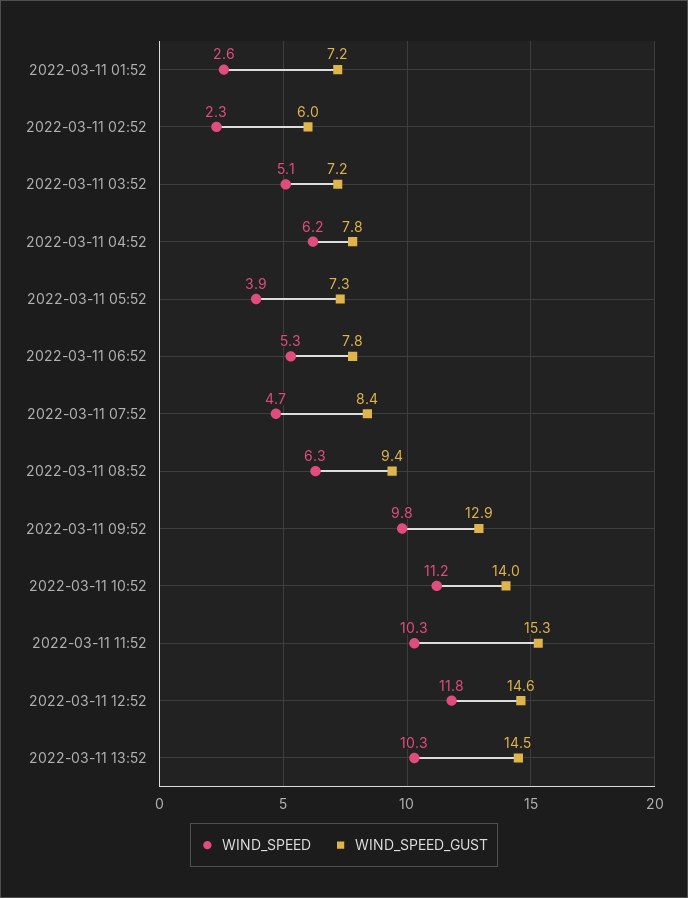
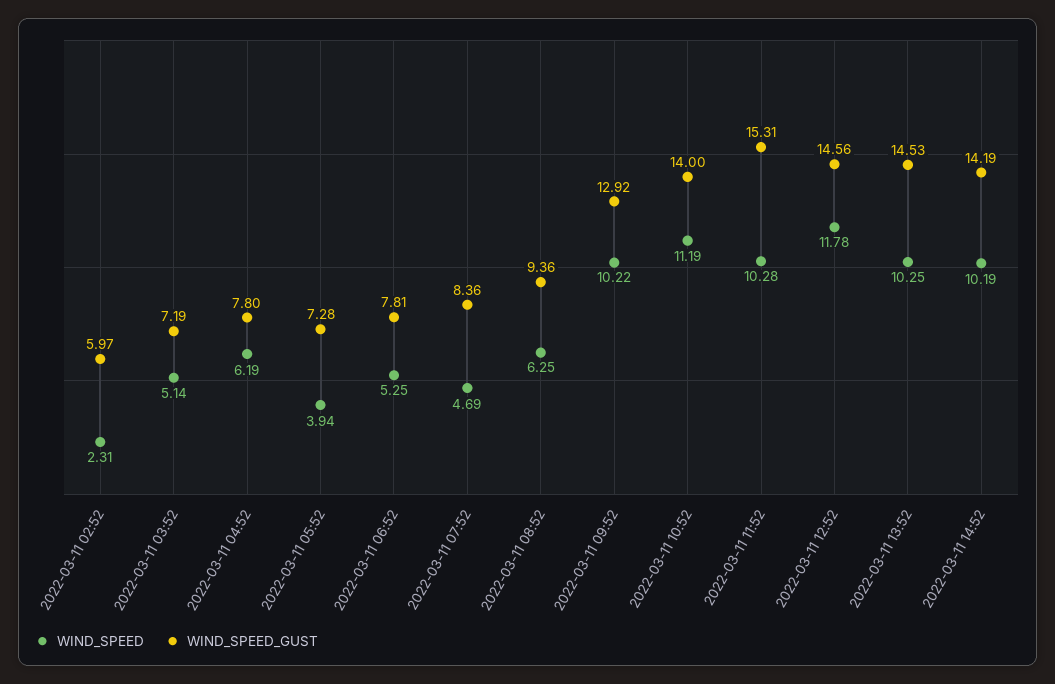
WIND_SPEED, 2022-03-11 01:52: 2.6 -> none
WIND_SPEED_GUST, 2022-03-11 01:52: 7.2 -> none
WIND_SPEED, 2022-03-11 09:52: 9.8 -> 10.22
WIND_SPEED, 2022-03-11 14:52: none -> 10.19
WIND_SPEED_GUST, 2022-03-11 14:52: none -> 14.19

